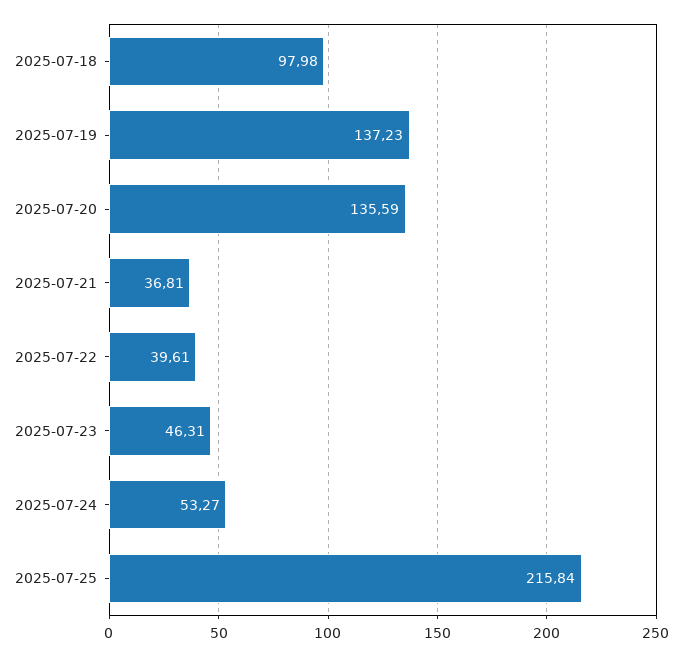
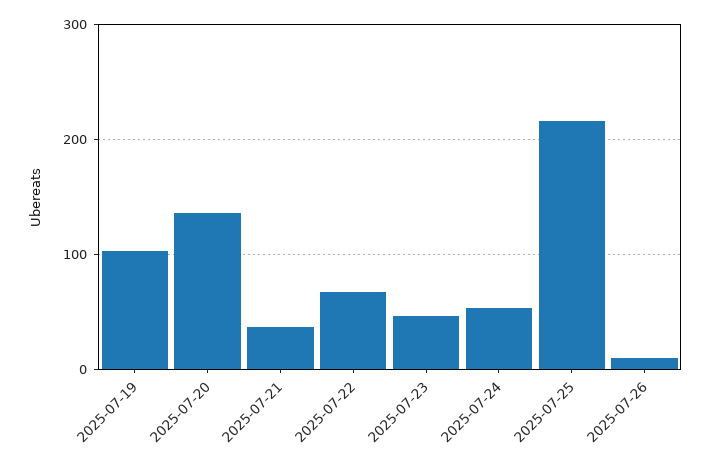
2025-07-18: 97.98 -> none
2025-07-19: 137.23 -> 100
2025-07-22: 39.61 -> 70
2025-07-26: none -> 10

